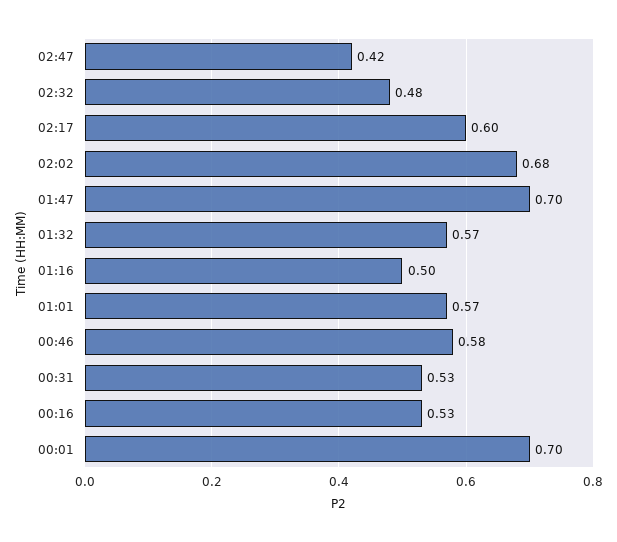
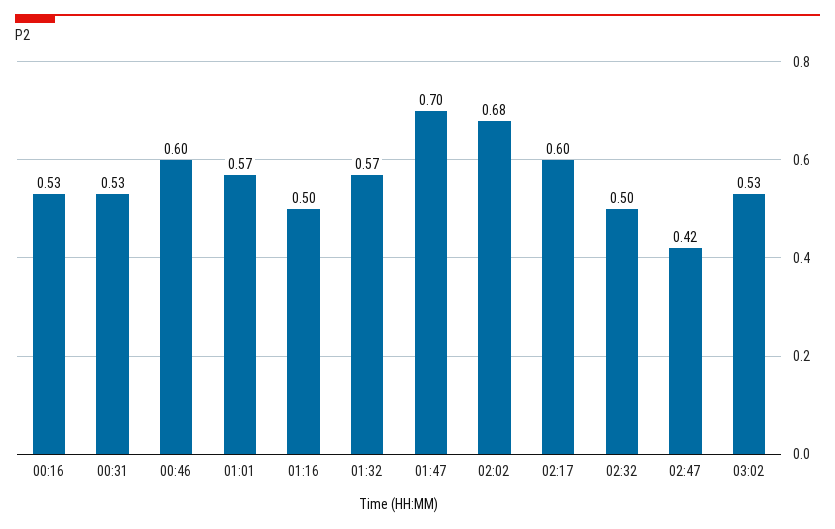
02:32: 0.48 -> 0.5
00:46: 0.58 -> 0.6
00:01: 0.7 -> none
03:02: none -> 0.53

